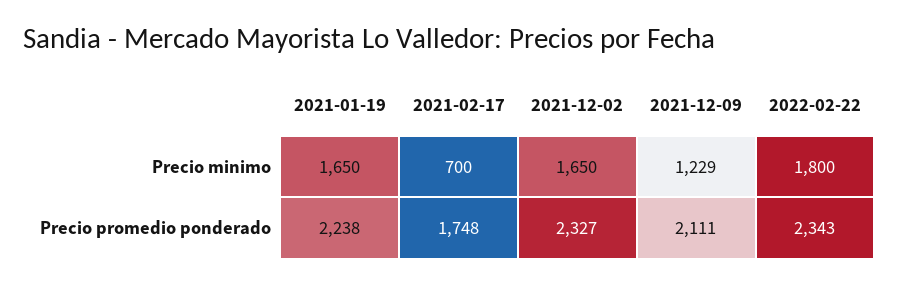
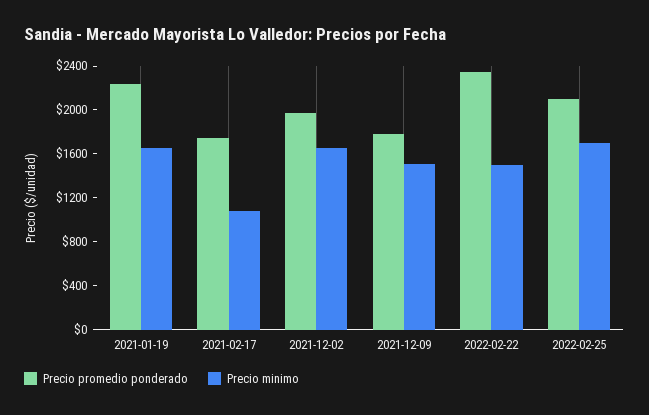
Precio minimo, 2021-02-17: 700 -> 1100
Precio minimo, 2021-12-09: 1229 -> 1500
Precio minimo, 2022-02-22: 1800 -> 1500
Precio promedio ponderado, 2021-12-02: 2327 -> 2000
Precio promedio ponderado, 2021-12-09: 2111 -> 1800
Precio promedio ponderado, 2022-02-25: none -> 2100
Precio minimo, 2022-02-25: none -> 1700

